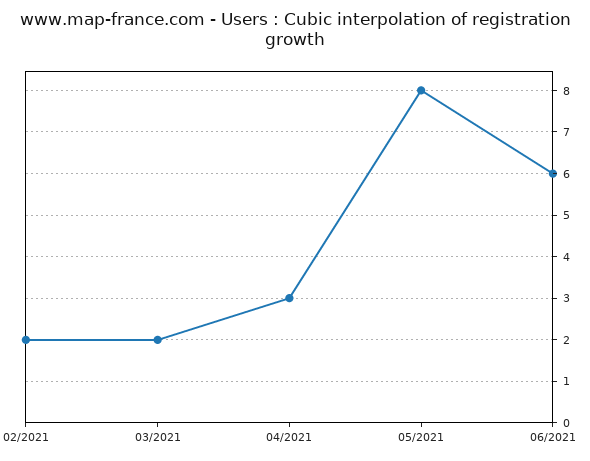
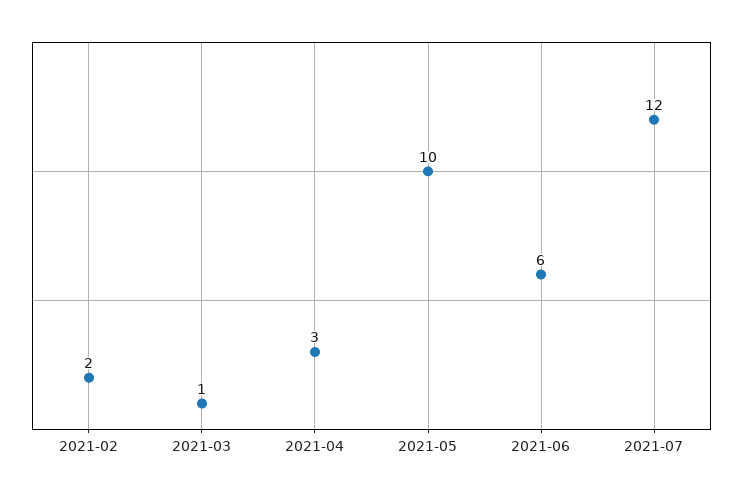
03/2021: 2 -> 1
05/2021: 8 -> 10
2021-07: none -> 12

